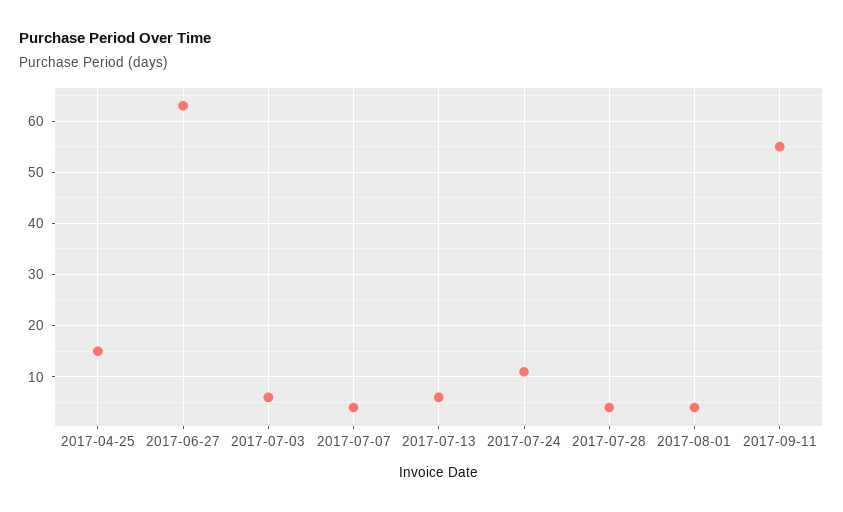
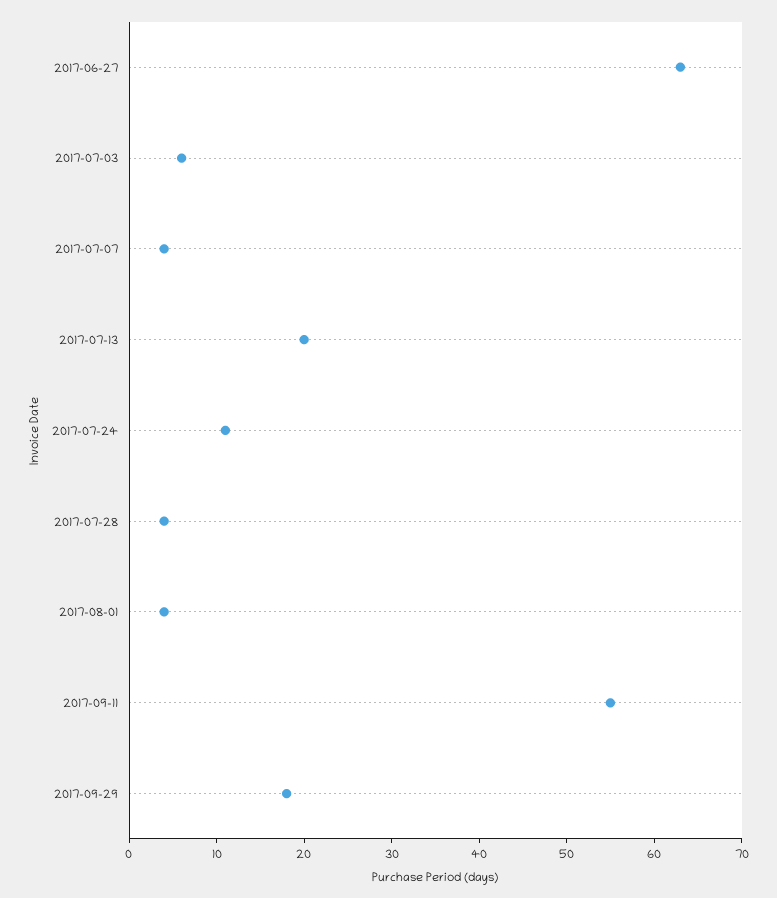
2017-04-25: 15 -> none
2017-07-13: 5 -> 20
2017-09-29: none -> 18

